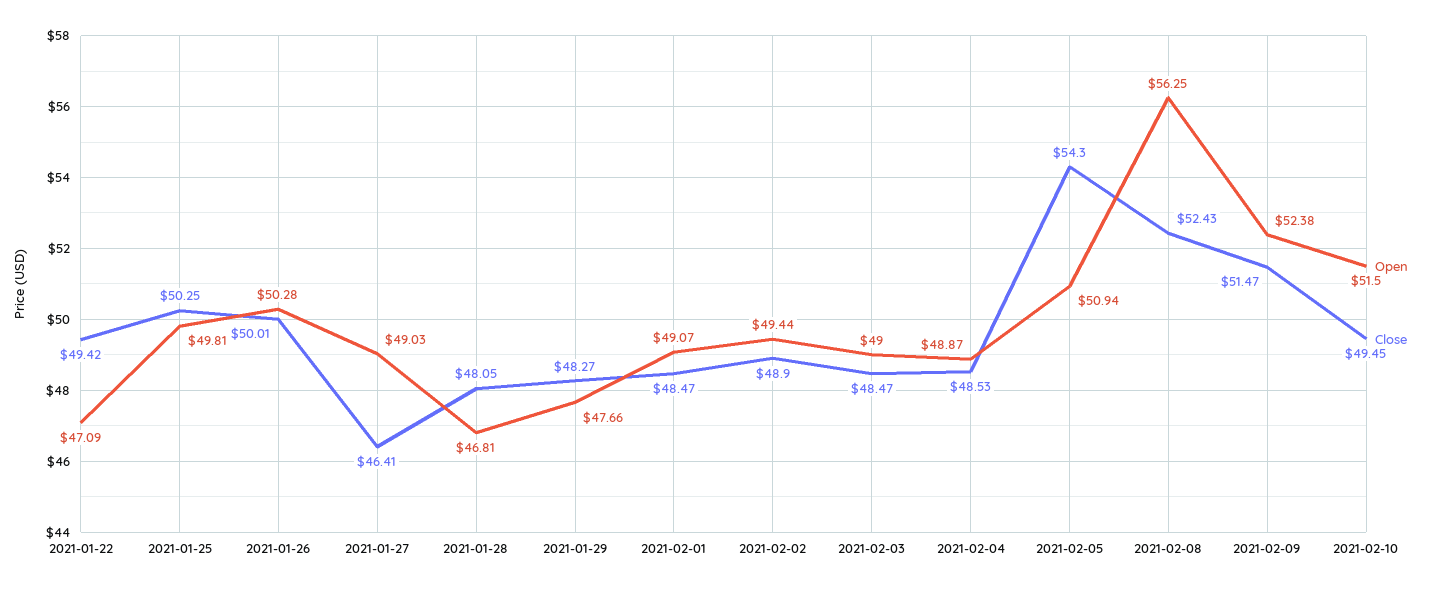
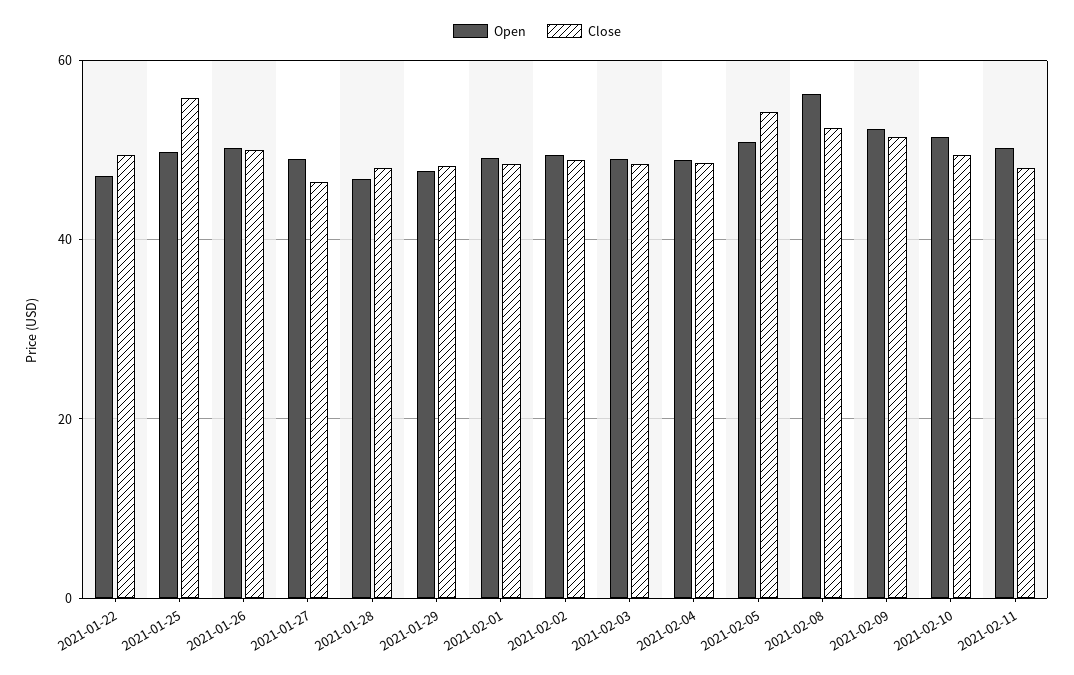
Close, 2021-01-25: 50.25 -> 56
Open, 2021-02-11: none -> 50
Close, 2021-02-11: none -> 48

